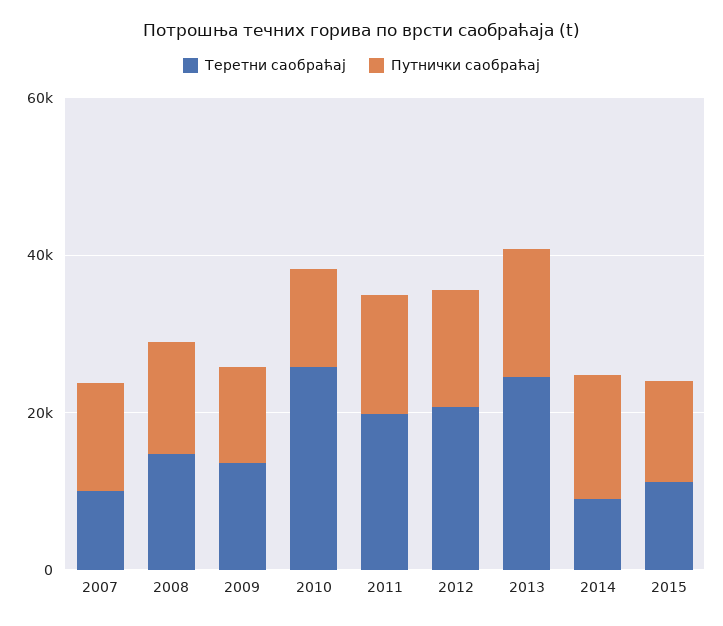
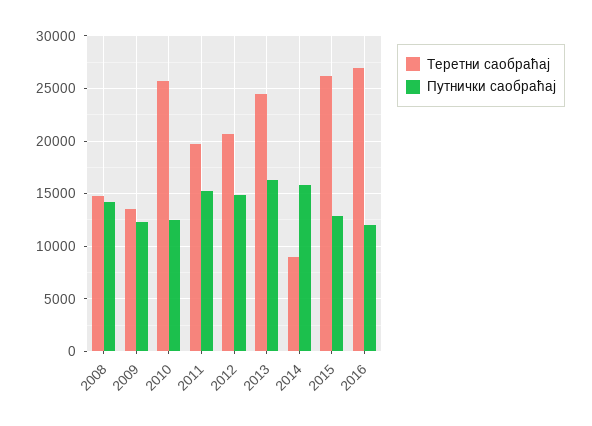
Теретни саобраћај, 2007: 10000 -> none
Путнички саобраћај, 2007: 15000 -> none
Теретни саобраћај, 2015: 10000 -> 26000
Теретни саобраћај, 2016: none -> 27000
Путнички саобраћај, 2016: none -> 12000

